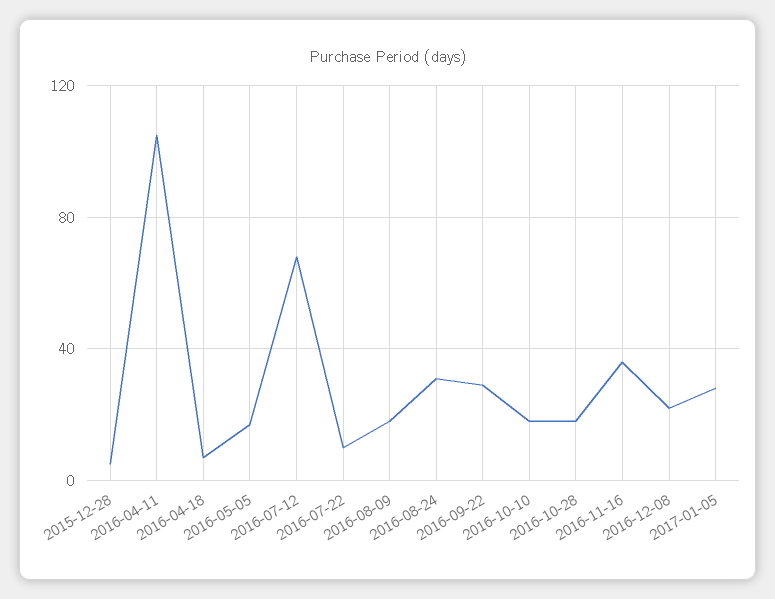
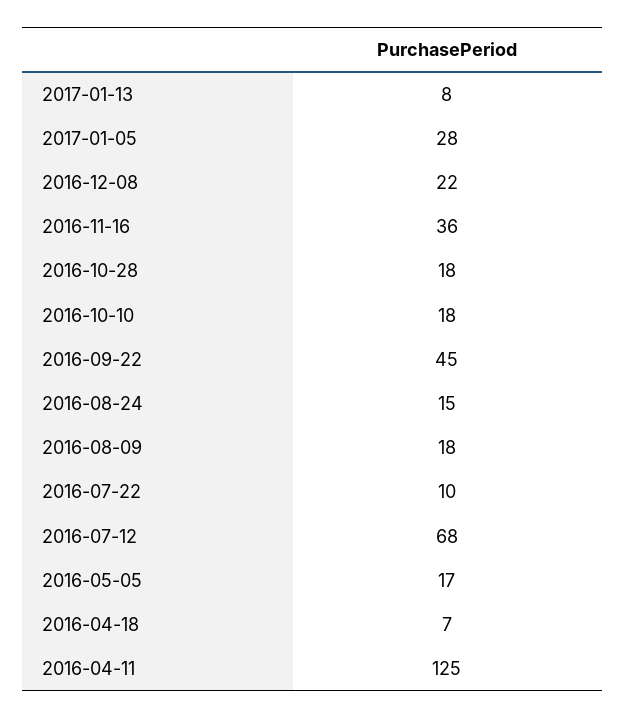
2015-12-28: 5 -> none
2016-04-11: 105 -> 125
2016-08-24: 30 -> 15
2016-09-22: 30 -> 45
2017-01-13: none -> 8

